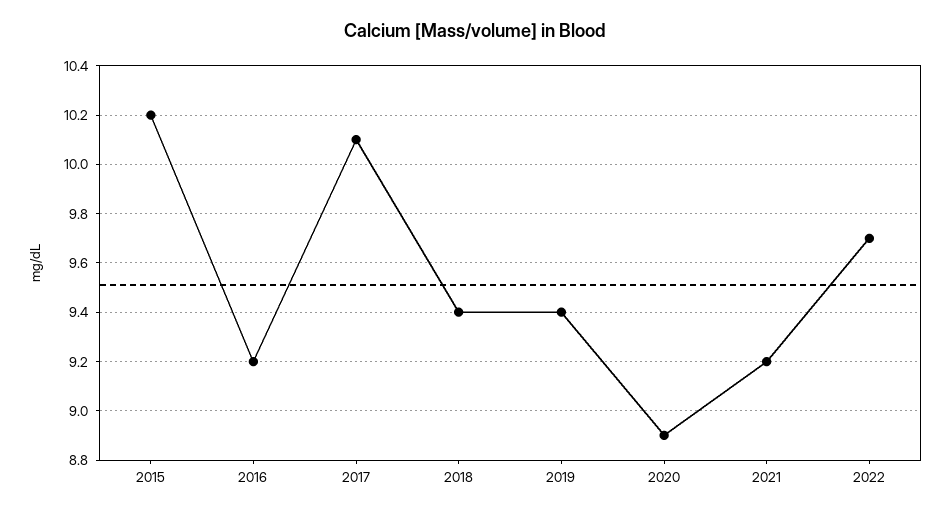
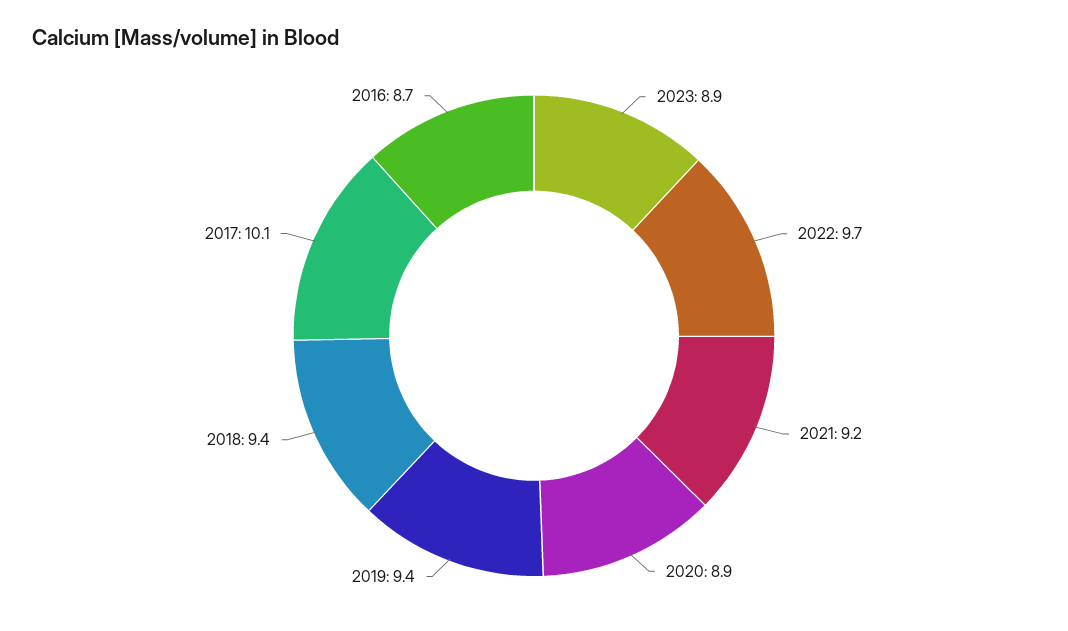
2015: 10.2 -> none
2016: 9.2 -> 8.7
2023: none -> 8.9

